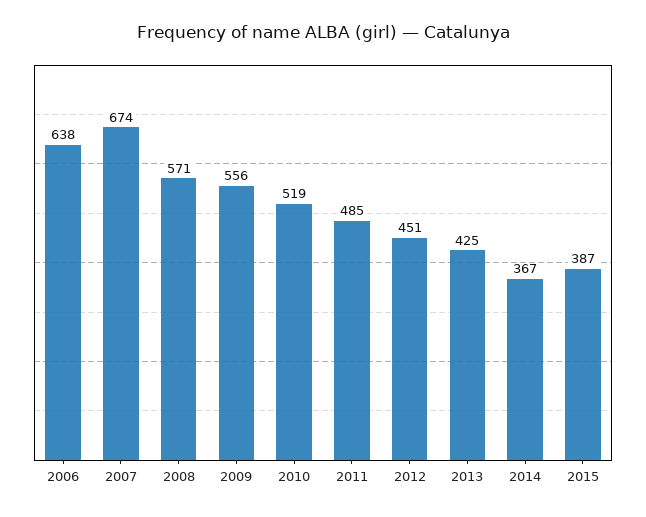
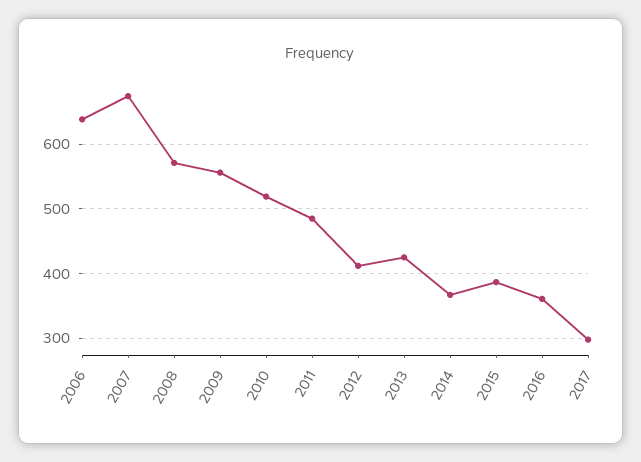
2012: 451 -> 410
2016: none -> 360
2017: none -> 300

